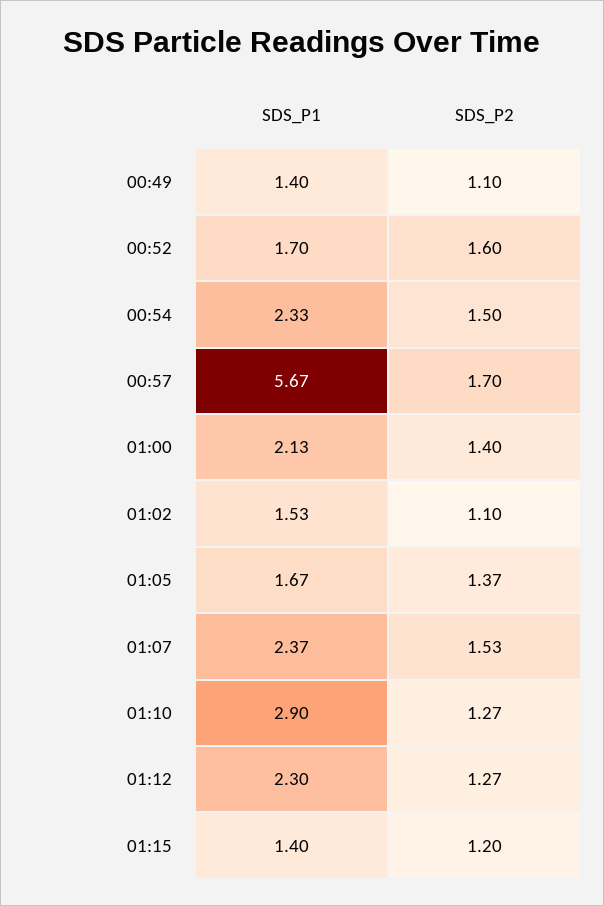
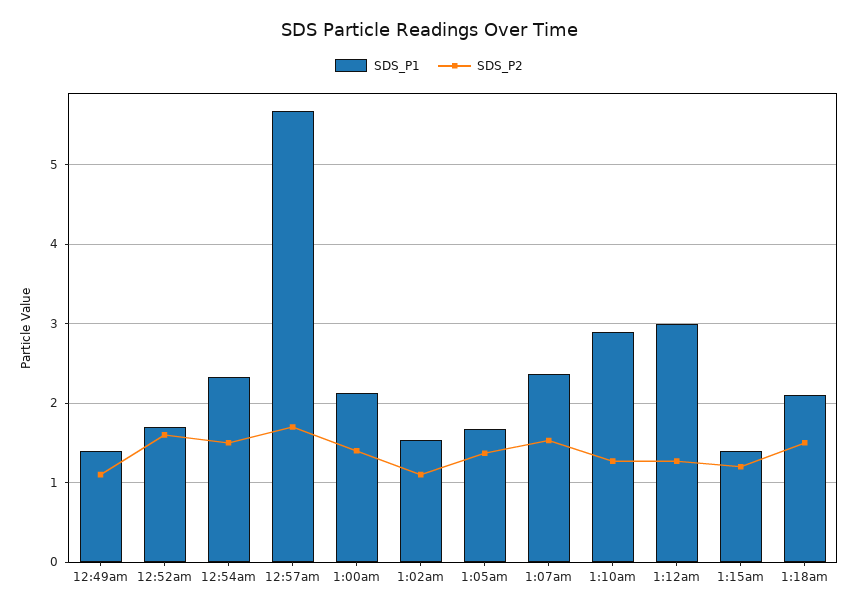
SDS_P1, 01:12: 2.3 -> 3
SDS_P1, 1:18am: none -> 2.1
SDS_P2, 1:18am: none -> 1.5

